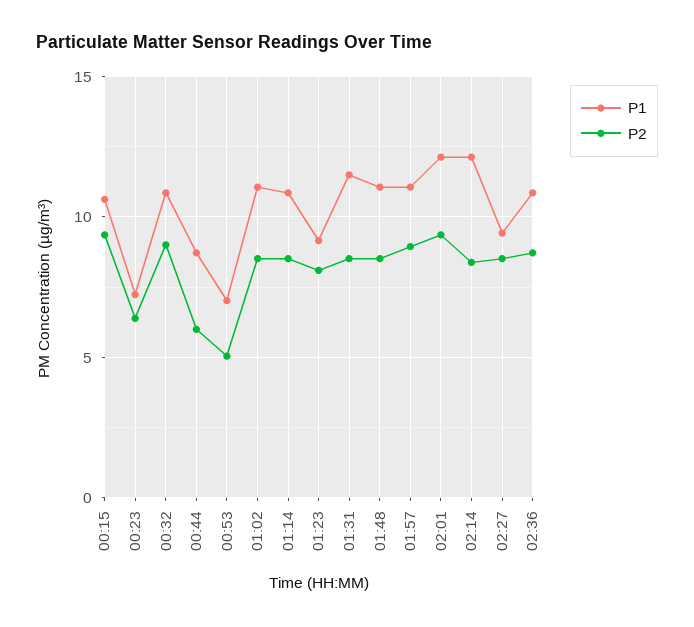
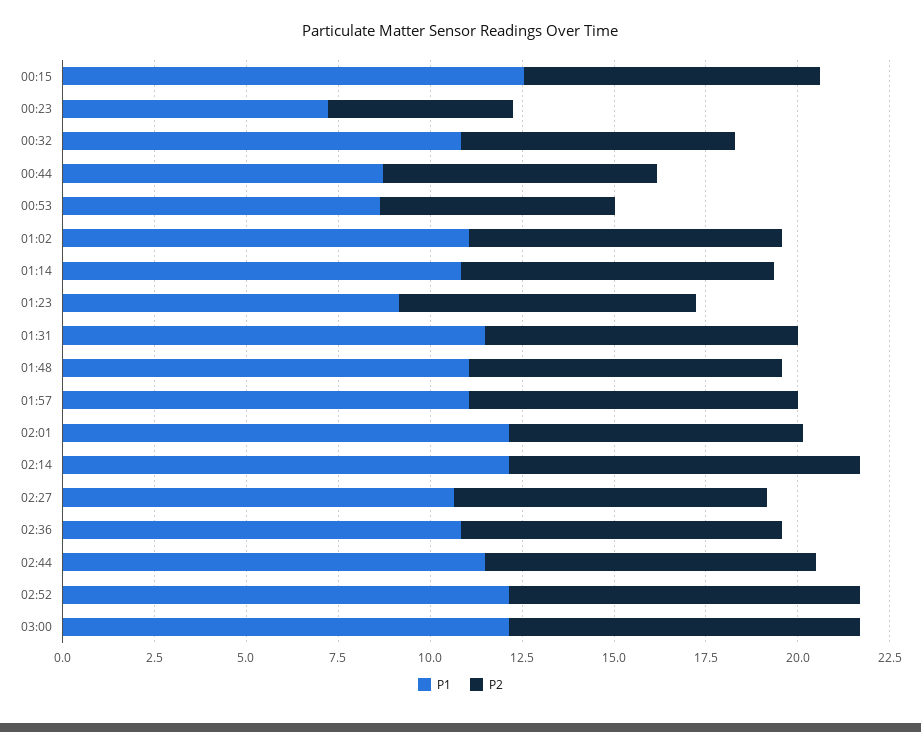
P1, 00:15: 10.5 -> 12.5
P2, 00:15: 9.5 -> 8
P2, 00:23: 6.5 -> 5
P2, 00:32: 9 -> 7.5
P2, 00:44: 6 -> 7.5
P1, 00:53: 7 -> 8.5
P2, 00:53: 5 -> 6.5
P2, 02:01: 9.5 -> 8
P2, 02:14: 8.5 -> 9.5
P1, 02:27: 9.5 -> 10.5
P1, 02:44: none -> 11.5
P2, 02:44: none -> 9
P1, 02:52: none -> 12
P2, 02:52: none -> 9.5
P1, 03:00: none -> 12
P2, 03:00: none -> 9.5

